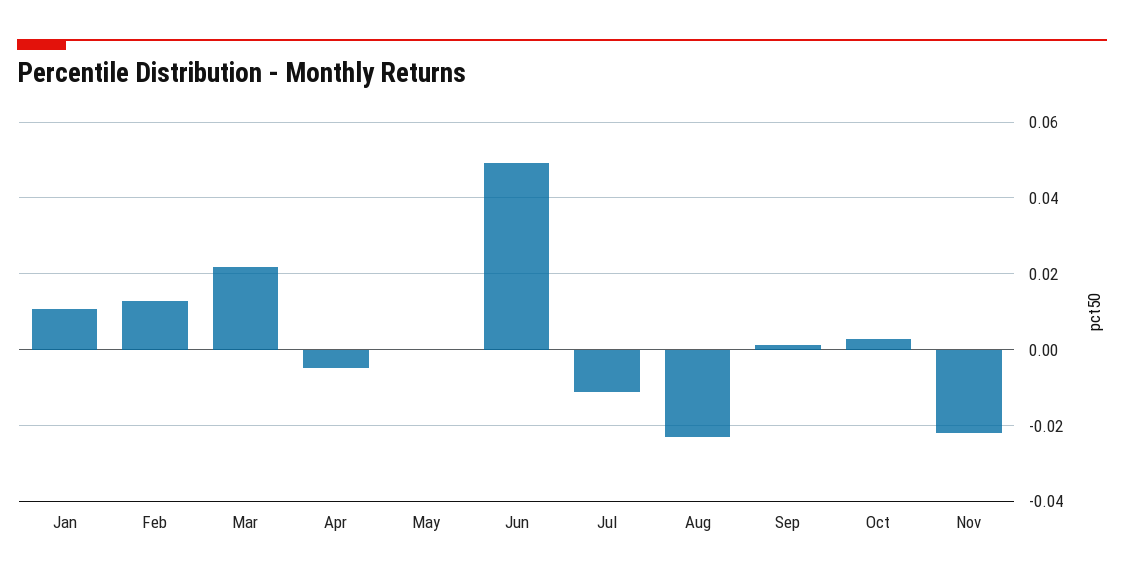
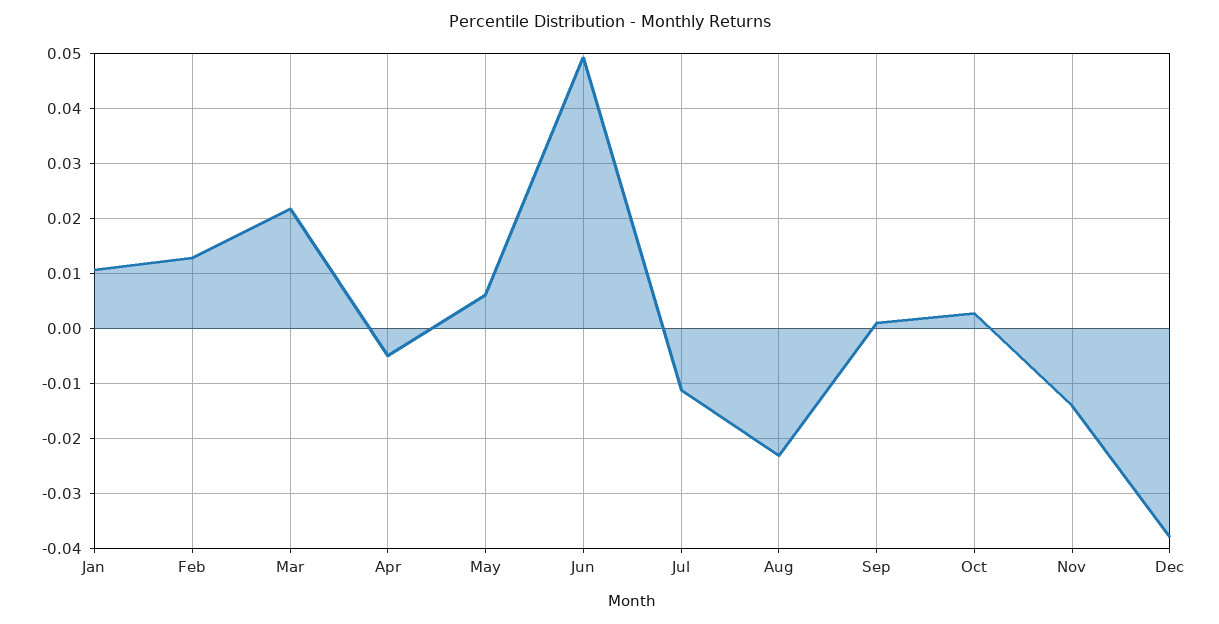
May: 0 -> 0.006
Nov: -0.022 -> -0.014
Dec: none -> -0.038

